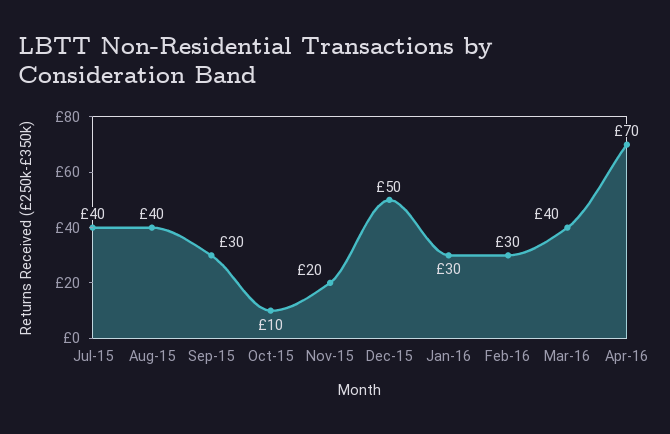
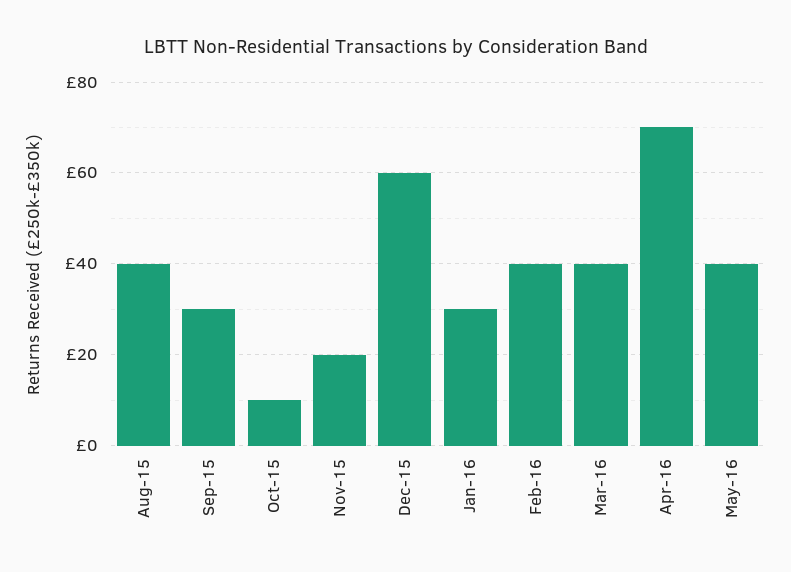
Jul-15: 40 -> none
Dec-15: 50 -> 60
Feb-16: 30 -> 40
May-16: none -> 40

